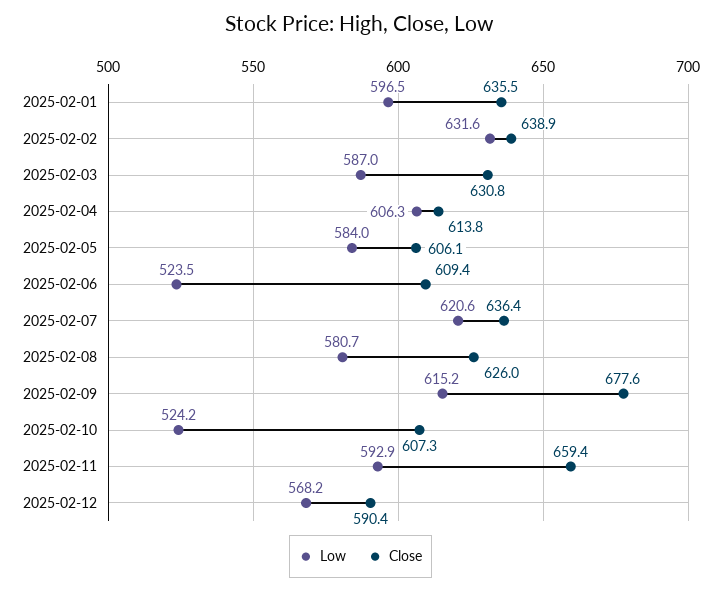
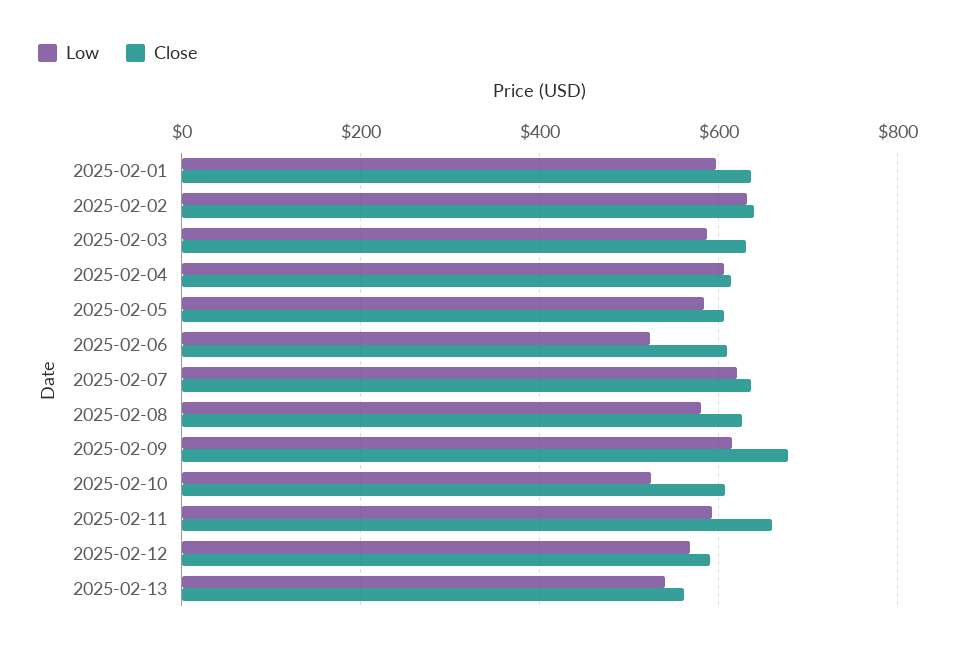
Low, 2025-02-13: none -> 540
Close, 2025-02-13: none -> 560

